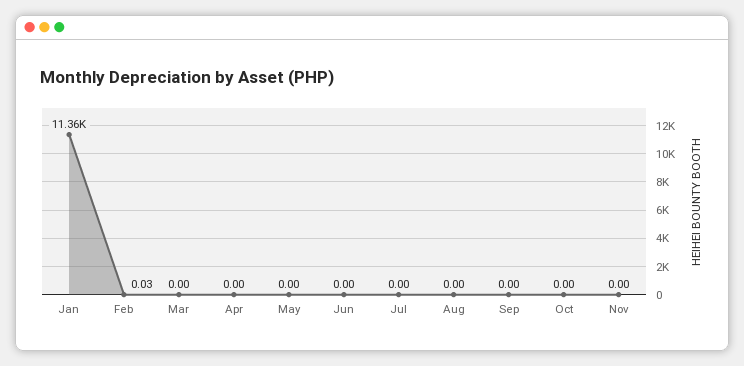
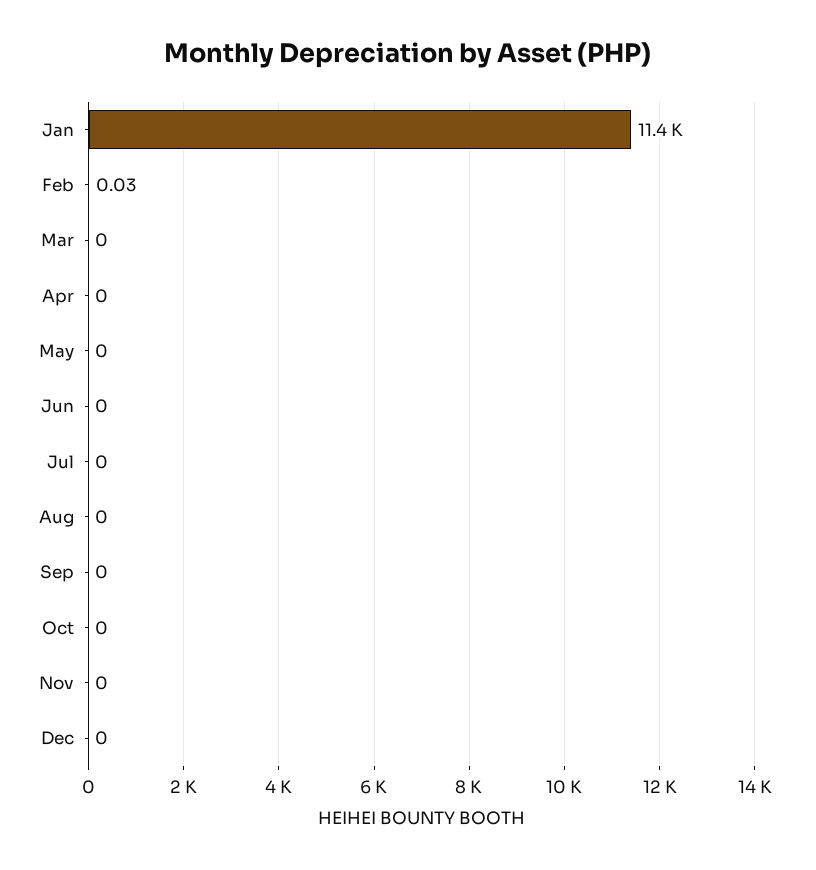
Dec: none -> 0

